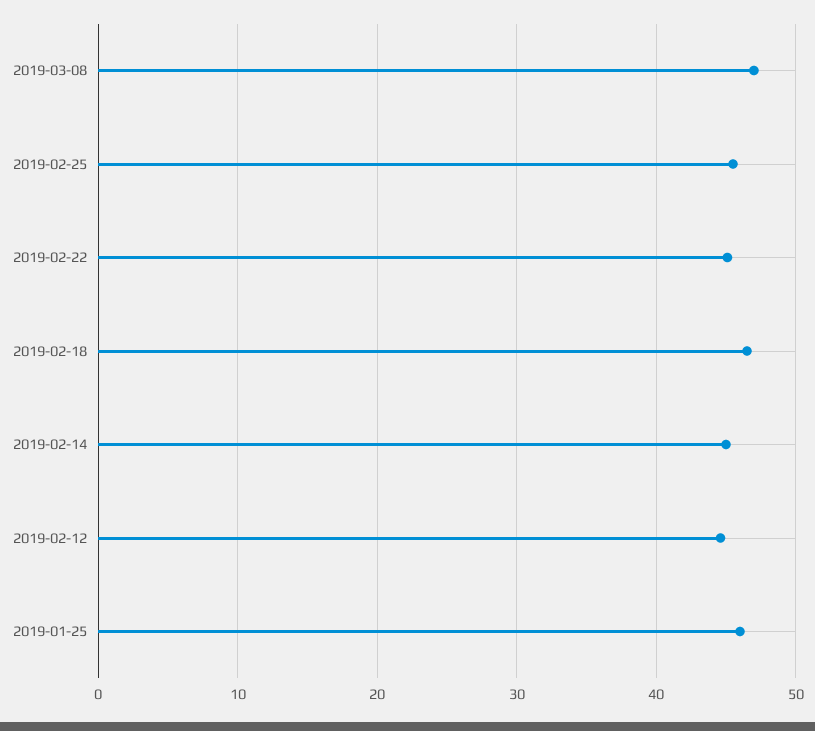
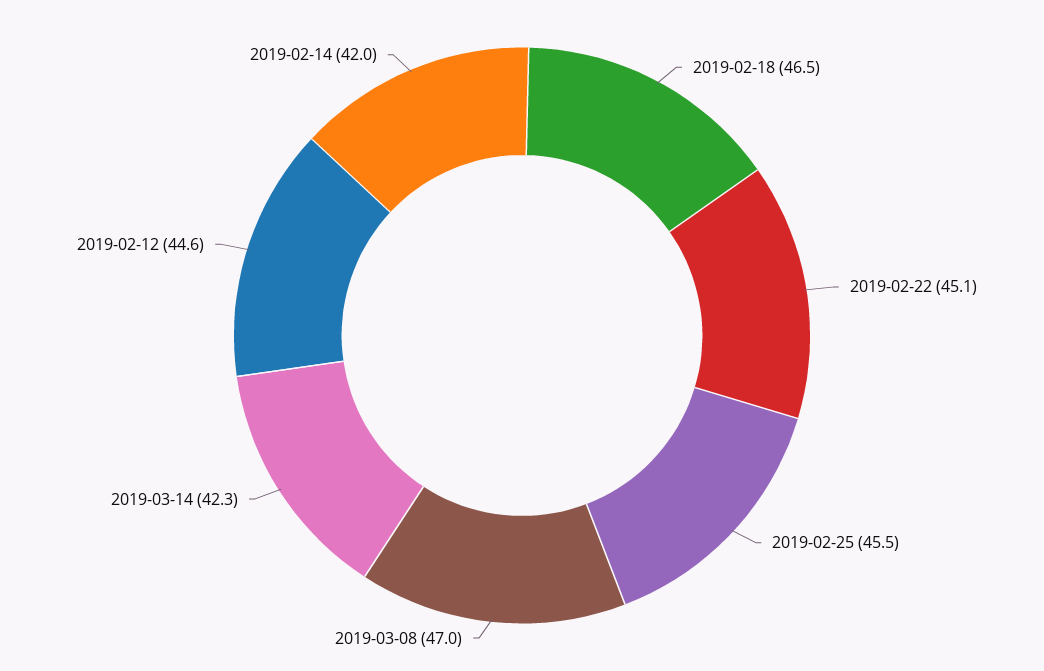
2019-02-14: 45 -> 42
2019-01-25: 46 -> none
2019-03-14: none -> 42.3

